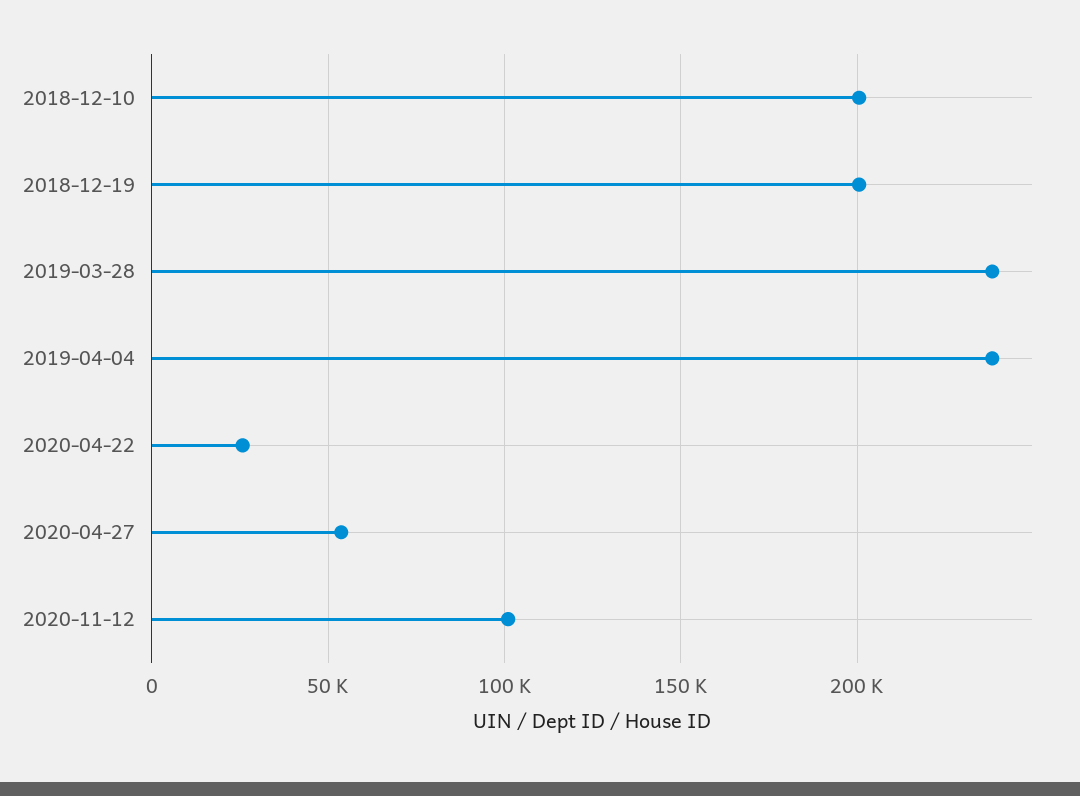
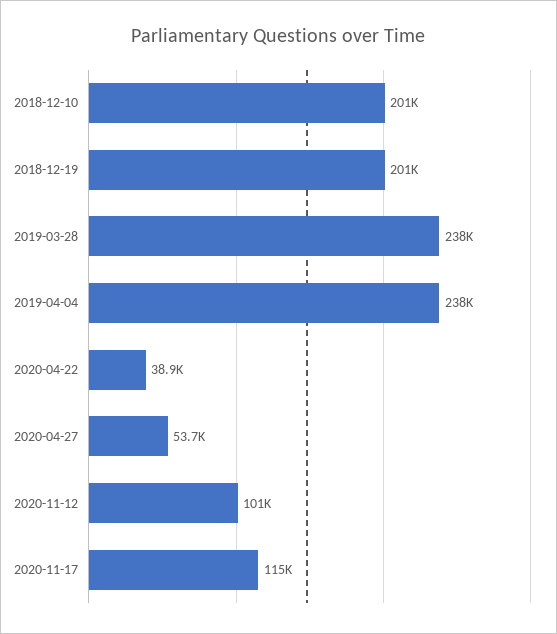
2020-04-22: 25000 -> 38900
2020-11-17: none -> 115000

